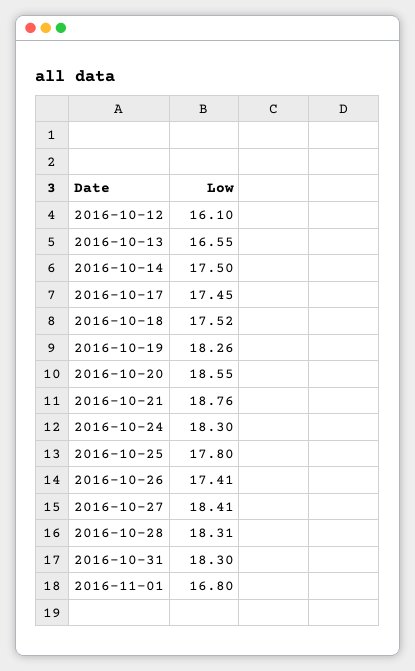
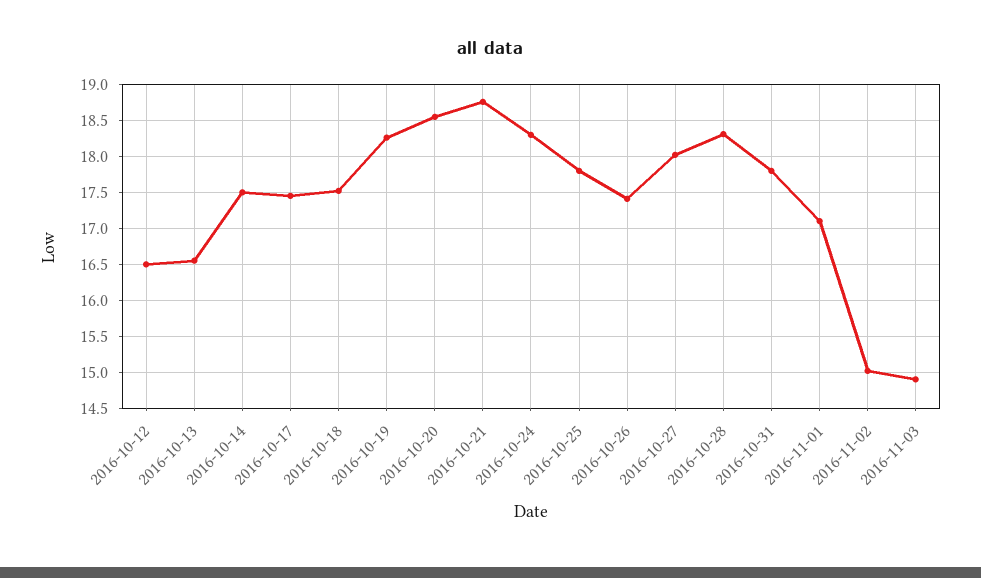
2016-10-12: 16.1 -> 16.5
2016-10-27: 18.41 -> 18
2016-10-31: 18.3 -> 17.8
2016-11-01: 16.8 -> 17.1
2016-11-02: none -> 15
2016-11-03: none -> 14.9

